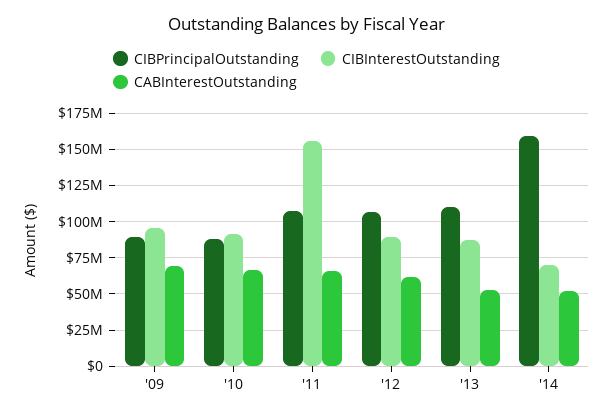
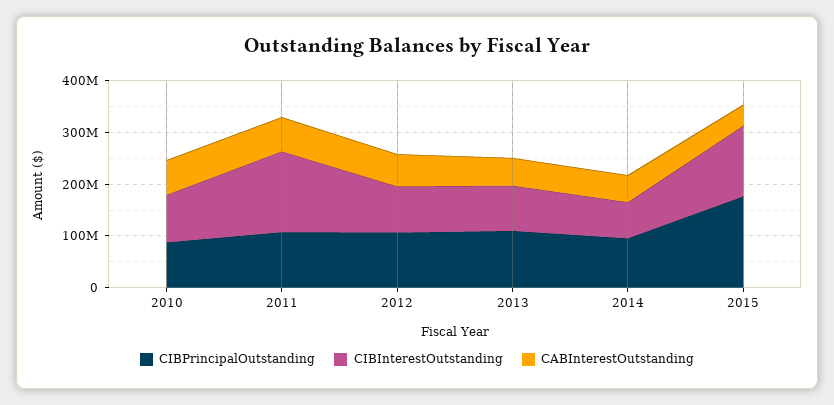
CIBPrincipalOutstanding, '09: 90000000 -> none
CIBInterestOutstanding, '09: 95000000 -> none
CABInterestOutstanding, '09: 70000000 -> none
CIBPrincipalOutstanding, '14: 160000000 -> 100000000
CIBPrincipalOutstanding, 2015: none -> 180000000
CIBInterestOutstanding, 2015: none -> 140000000
CABInterestOutstanding, 2015: none -> 40000000

